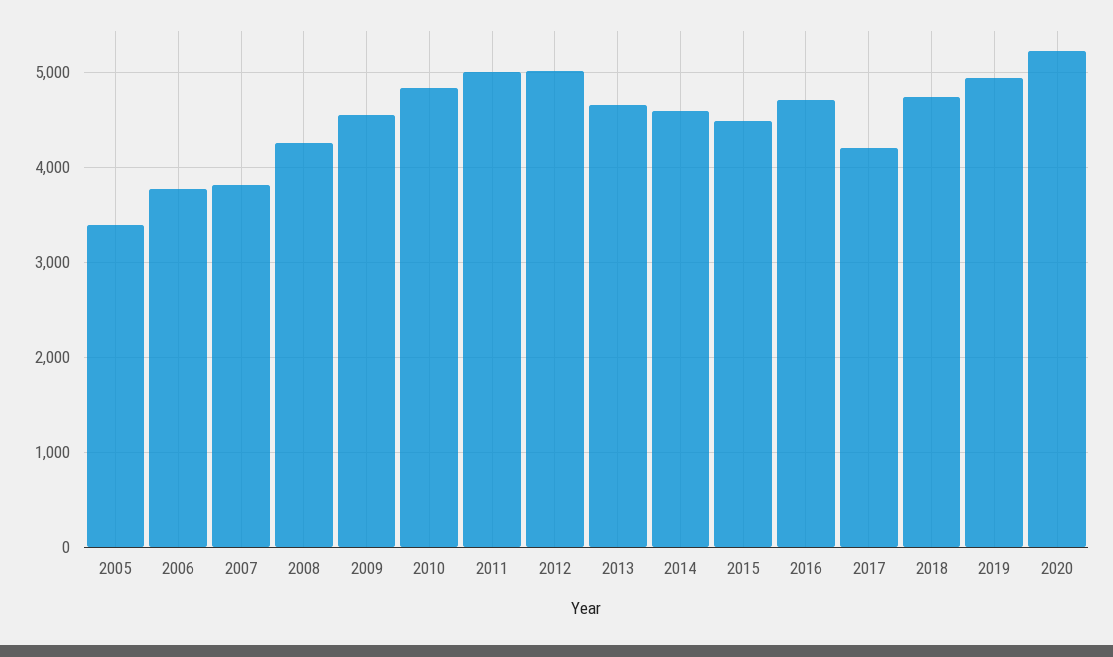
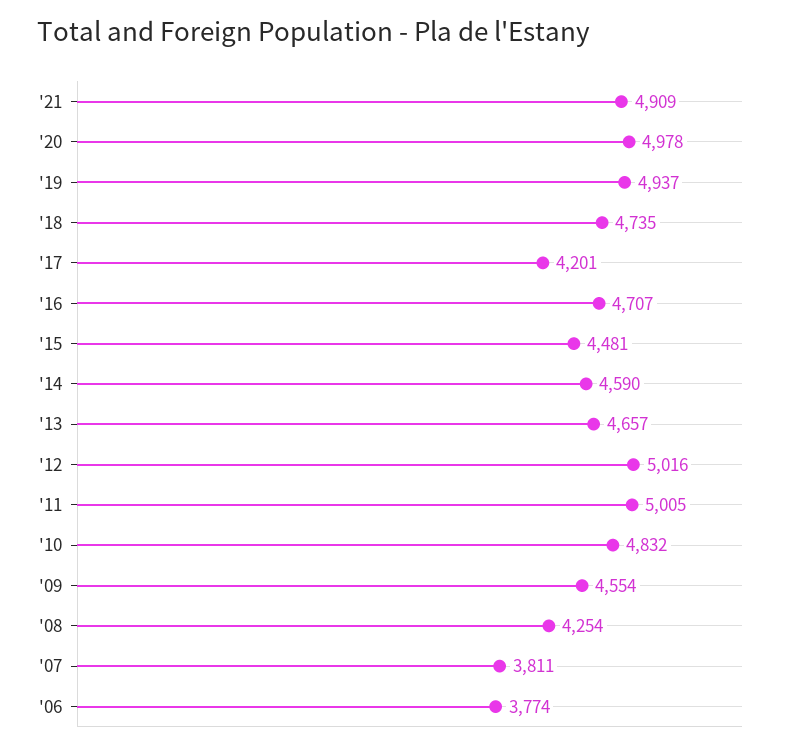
2005: 3400 -> none
2020: 5200 -> 4978
'21: none -> 4909

